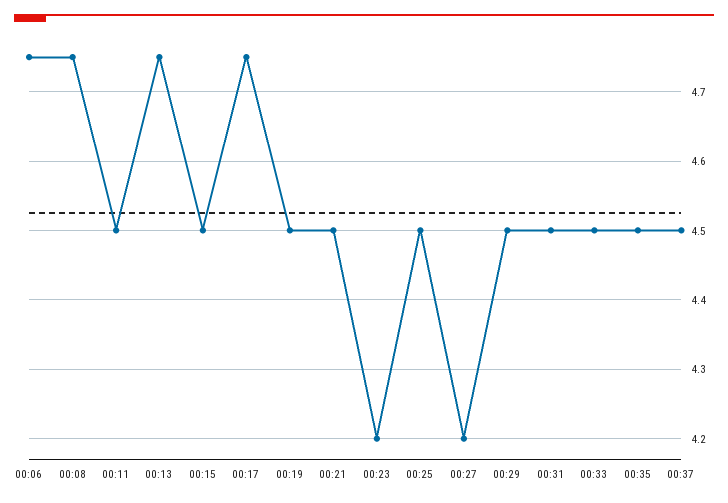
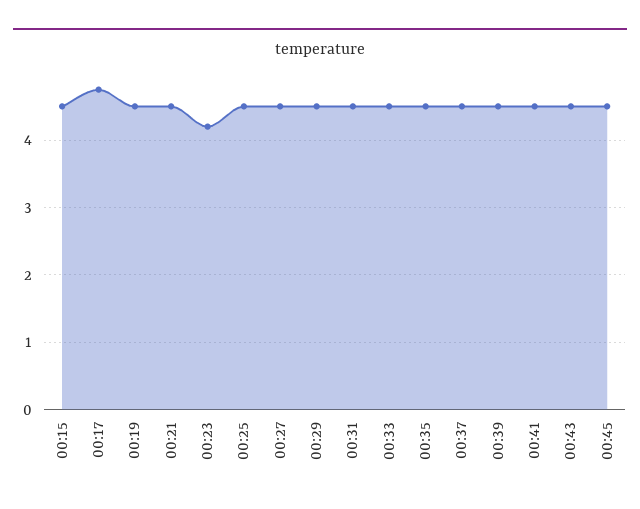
00:06: 4.75 -> none
00:08: 4.75 -> none
00:11: 4.5 -> none
00:13: 4.75 -> none
00:27: 4.2 -> 4.5
00:39: none -> 4.5
00:41: none -> 4.5
00:43: none -> 4.5
00:45: none -> 4.5

